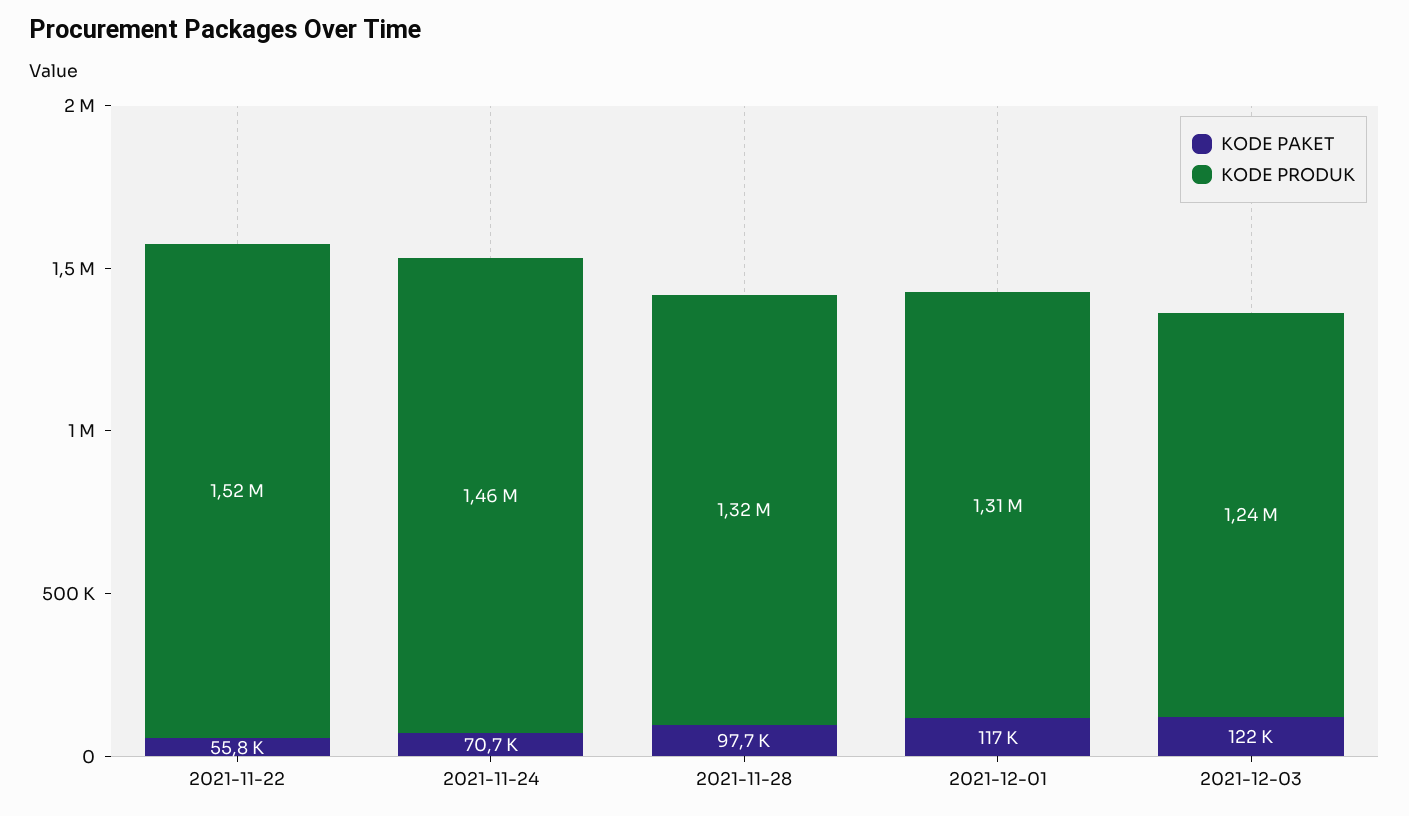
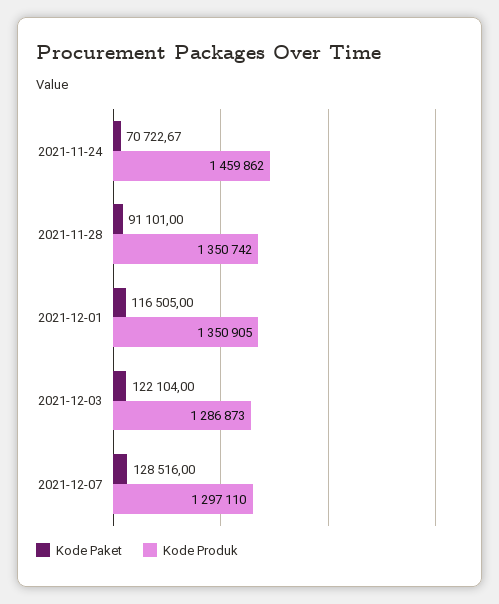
KODE PAKET, 2021-11-22: 55800 -> none
KODE PRODUK, 2021-11-22: 1520000 -> none
KODE PAKET, 2021-11-28: 97700 -> 91101
KODE PRODUK, 2021-11-28: 1320000 -> 1350742
KODE PRODUK, 2021-12-01: 1310000 -> 1350905
KODE PRODUK, 2021-12-03: 1240000 -> 1286873
KODE PAKET, 2021-12-07: none -> 128516
KODE PRODUK, 2021-12-07: none -> 1297110

